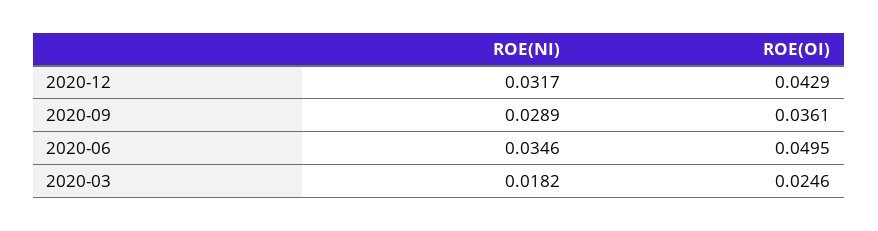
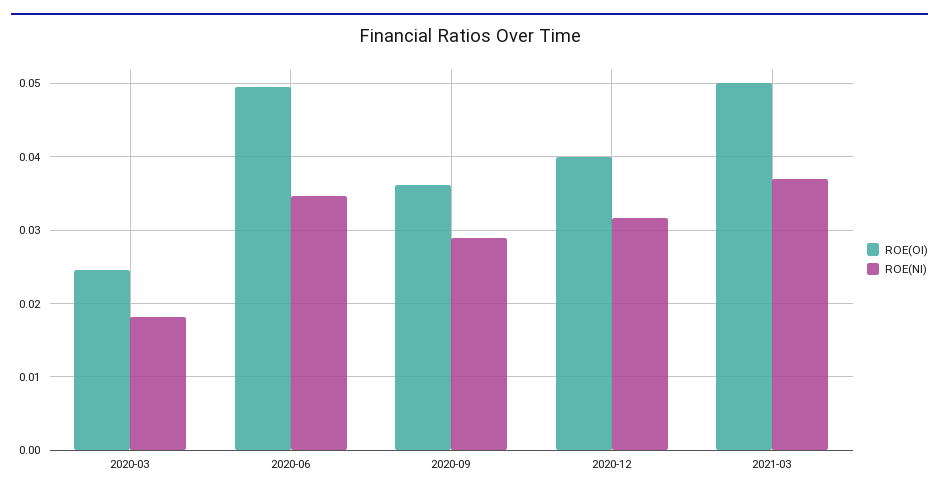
ROE(OI), 2020-12: 0.0429 -> 0.04
ROE(OI), 2021-03: none -> 0.05
ROE(NI), 2021-03: none -> 0.037

